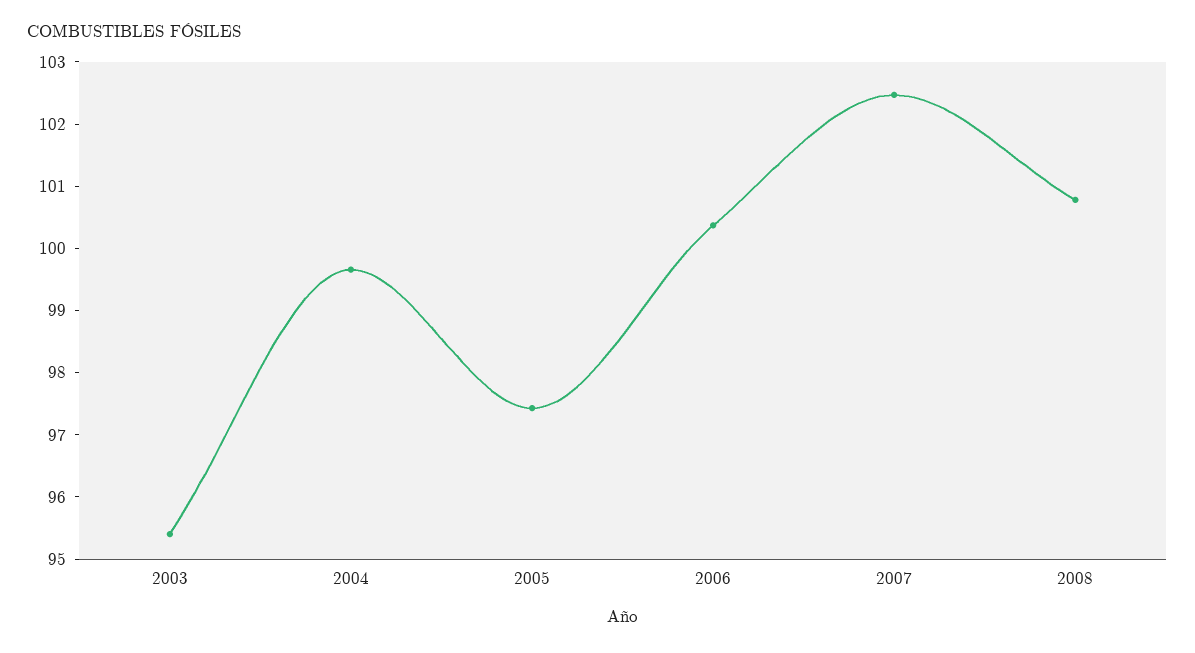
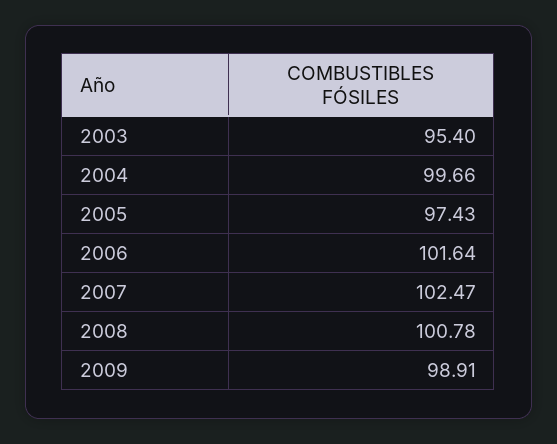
2006: 100.4 -> 101.64
2009: none -> 98.91

